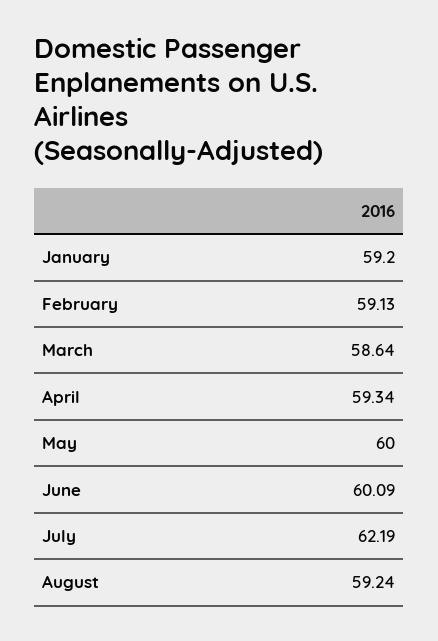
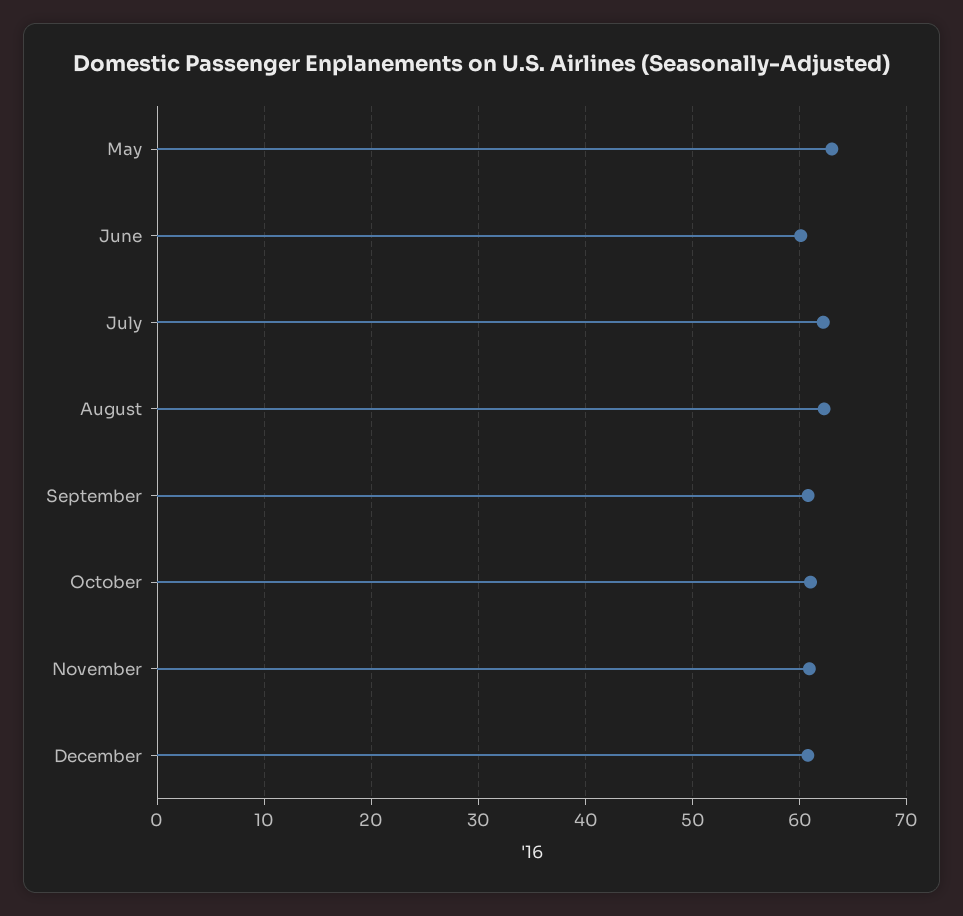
January: 59.2 -> none
February: 59.13 -> none
March: 58.64 -> none
April: 59.34 -> none
May: 60 -> 63
August: 59.24 -> 62
September: none -> 61
October: none -> 61
November: none -> 61
December: none -> 61

